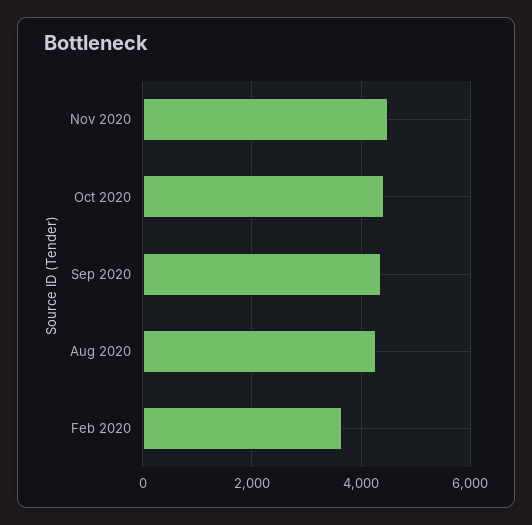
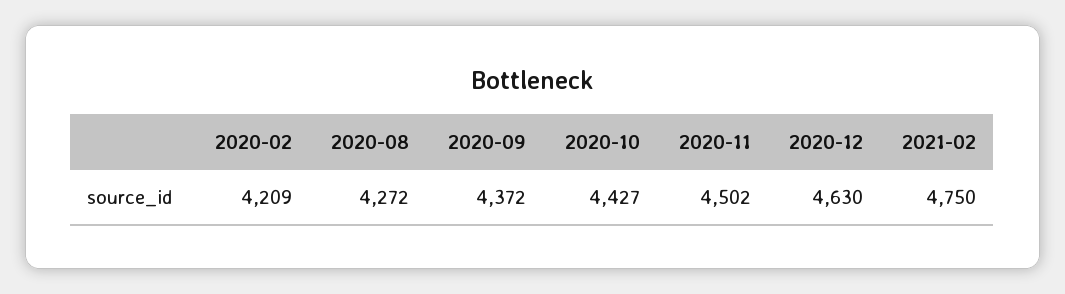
Feb 2020: 3600 -> 4209
2020-12: none -> 4630
2021-02: none -> 4750

